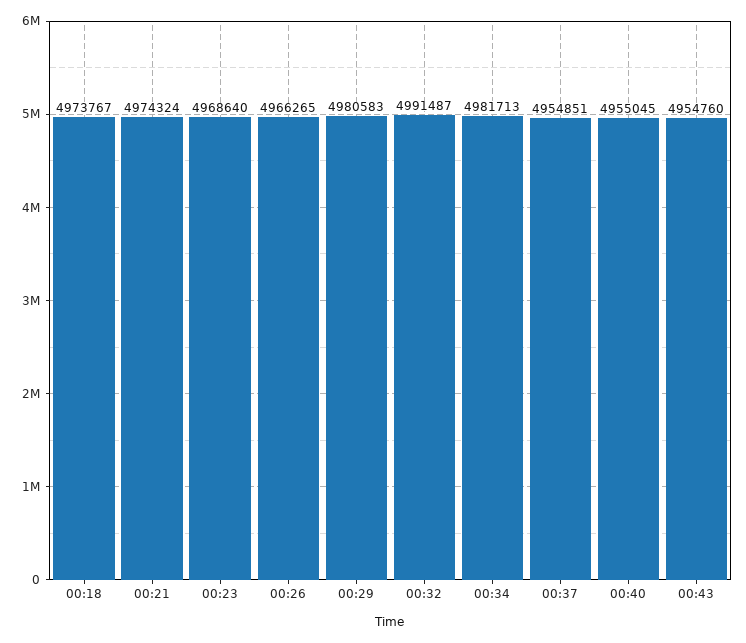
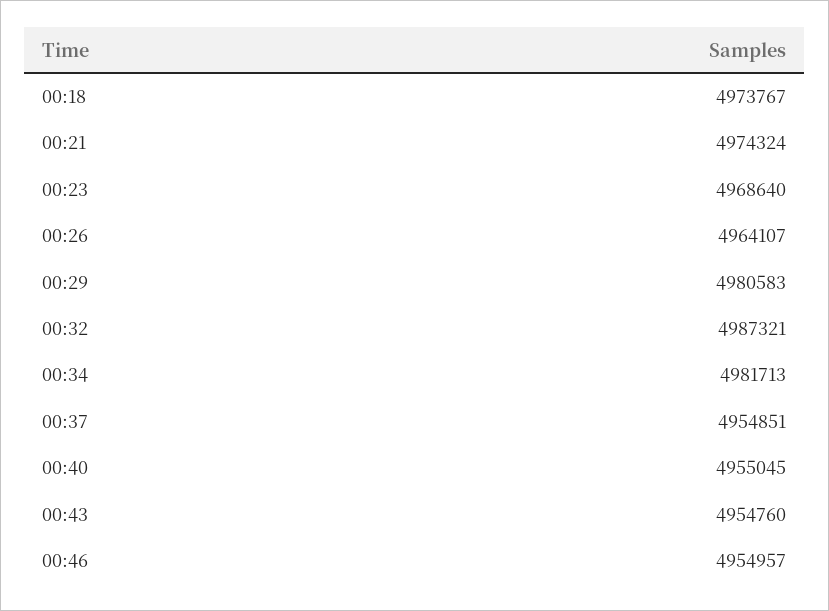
00:26: 4966265 -> 4964107
00:32: 4991487 -> 4987321
00:46: none -> 4954957

